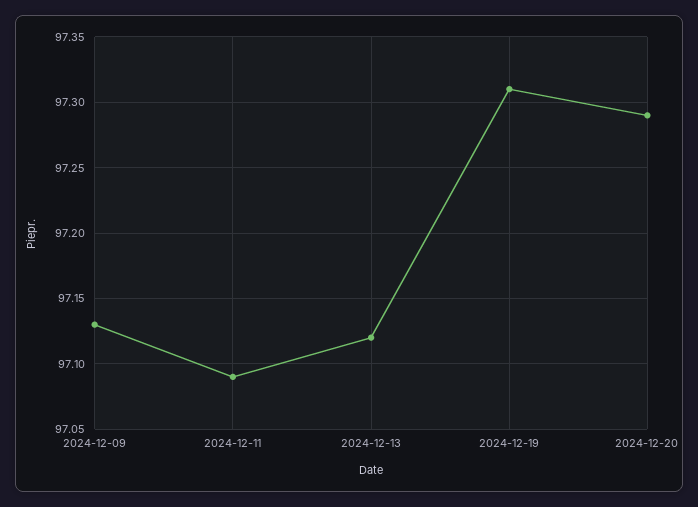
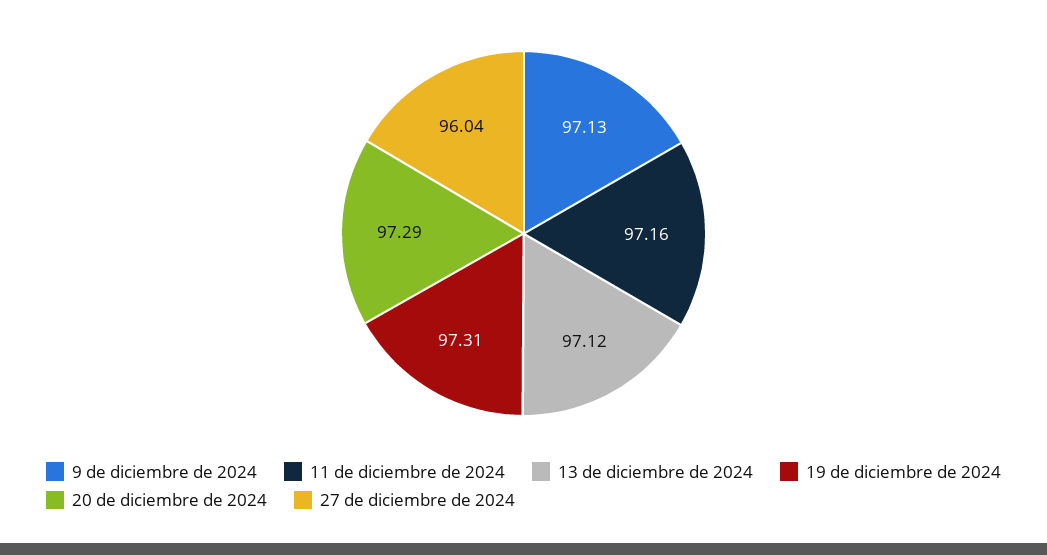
2024-12-11: 97.09 -> 97.16
27 de diciembre de 2024: none -> 96.04

